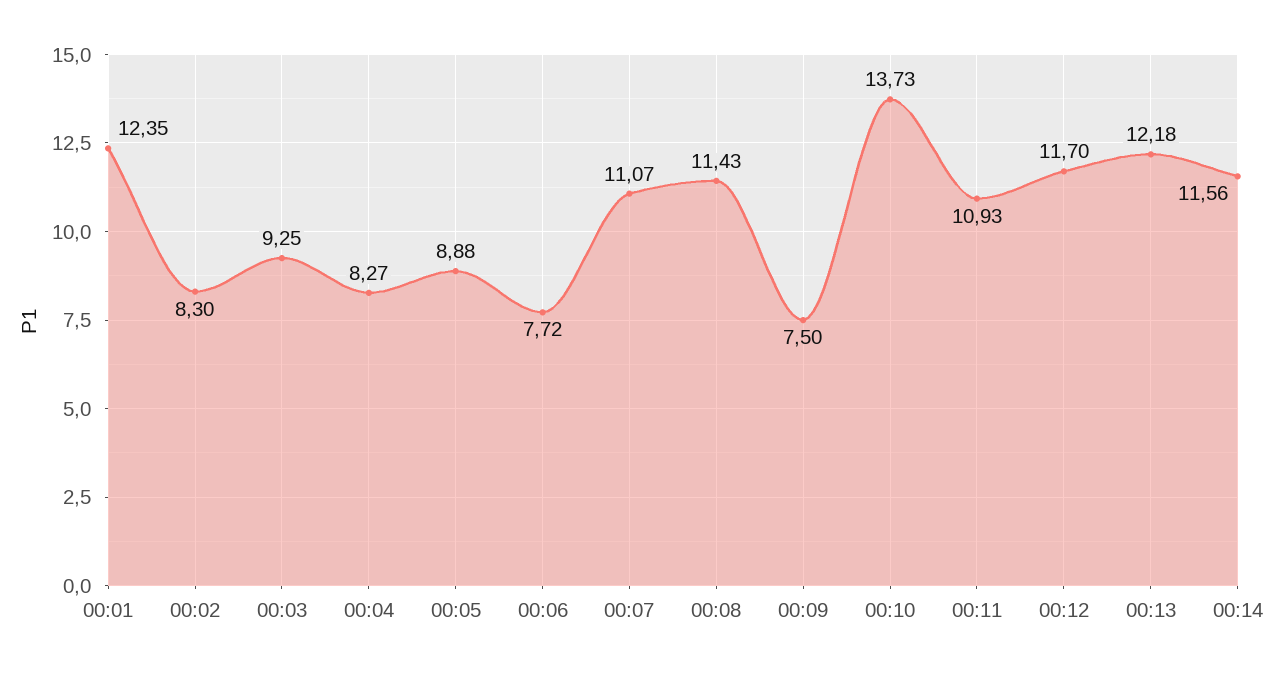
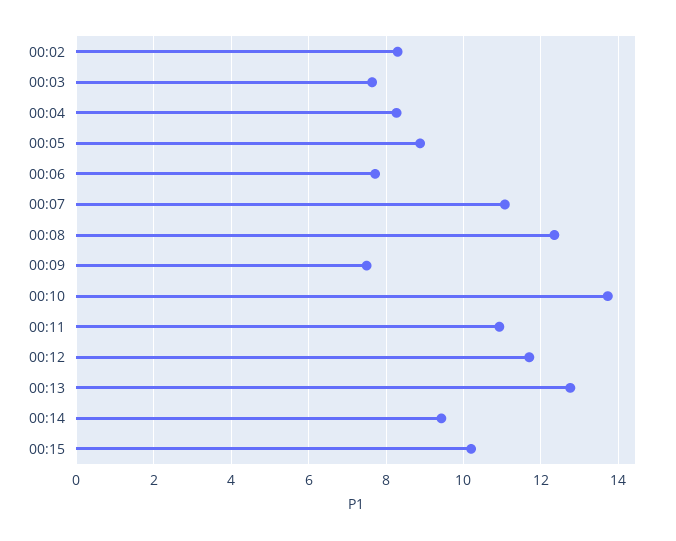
00:01: 12.35 -> none
00:03: 9.25 -> 7.6
00:08: 11.43 -> 12.4
00:13: 12.18 -> 12.8
00:14: 11.56 -> 9.4
00:15: none -> 10.2

